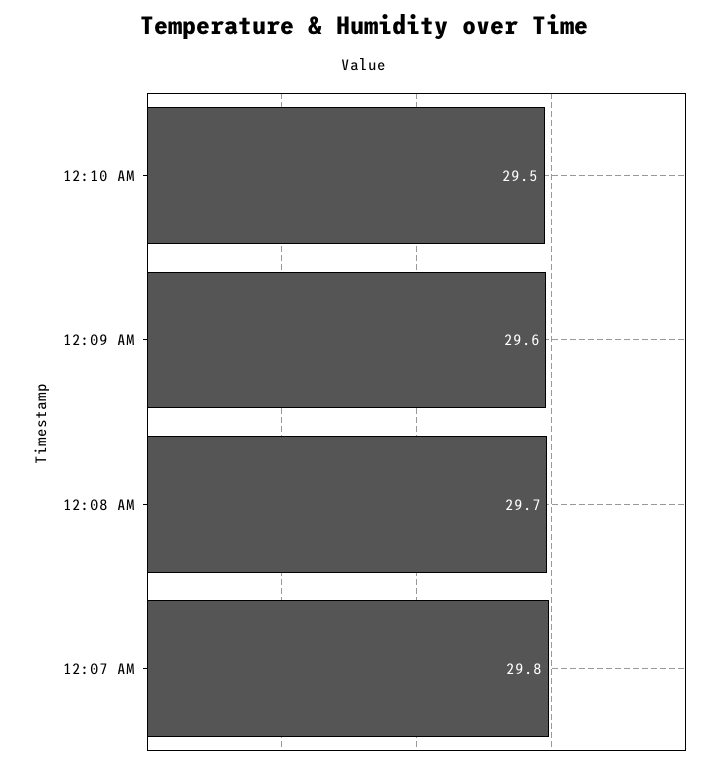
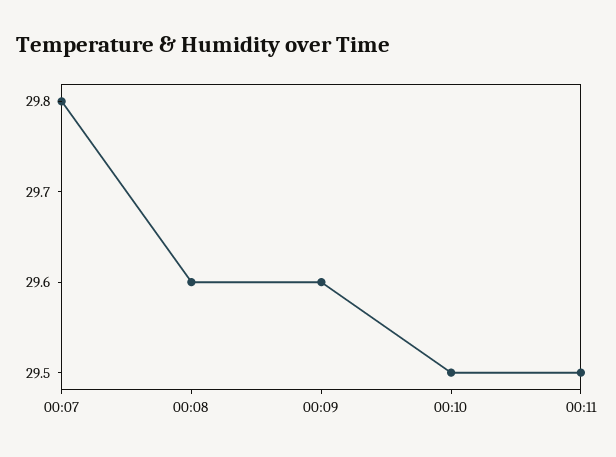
12:08 AM: 29.7 -> 29.6
00:11: none -> 29.5

